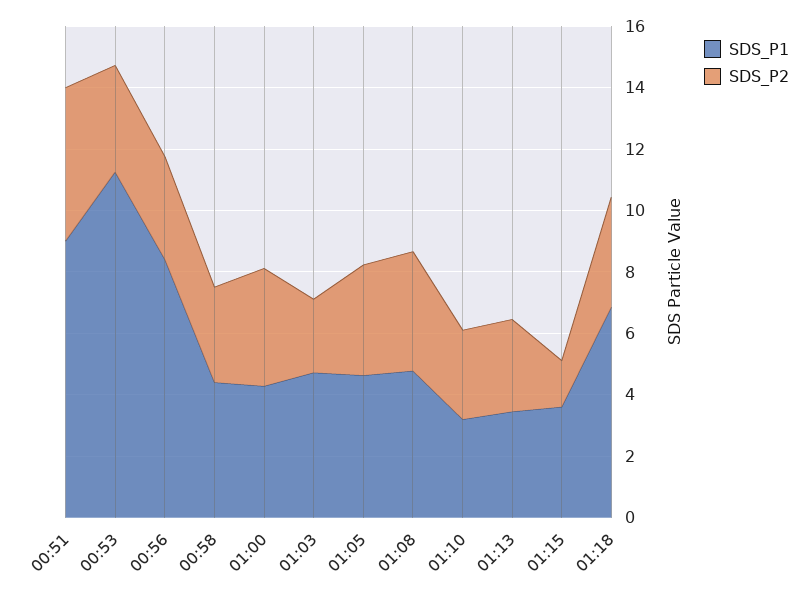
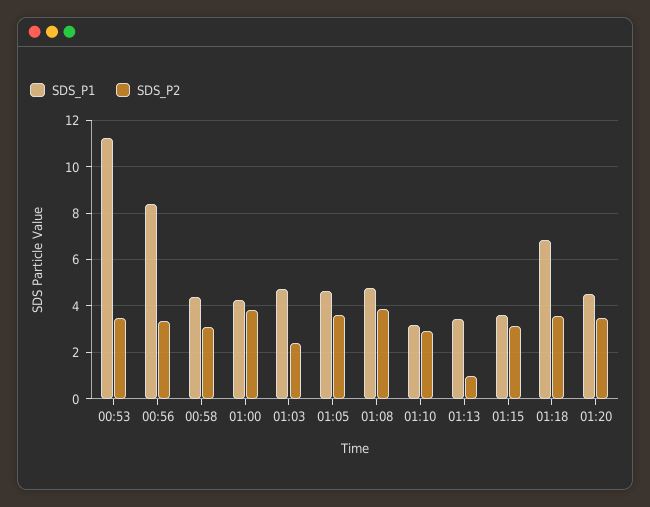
SDS_P1, 00:51: 9 -> none
SDS_P2, 00:51: 5 -> none
SDS_P2, 01:13: 3 -> 1
SDS_P2, 01:15: 1.5 -> 3
SDS_P1, 01:20: none -> 4.5
SDS_P2, 01:20: none -> 3.5

